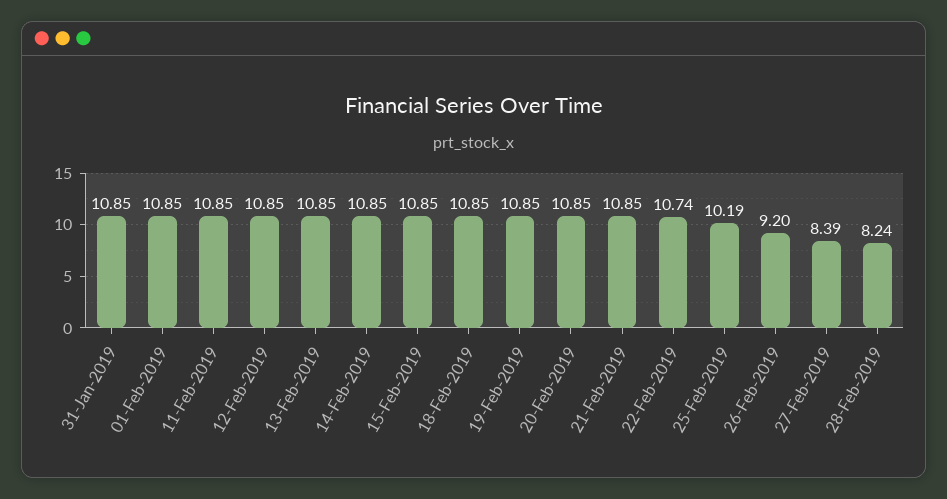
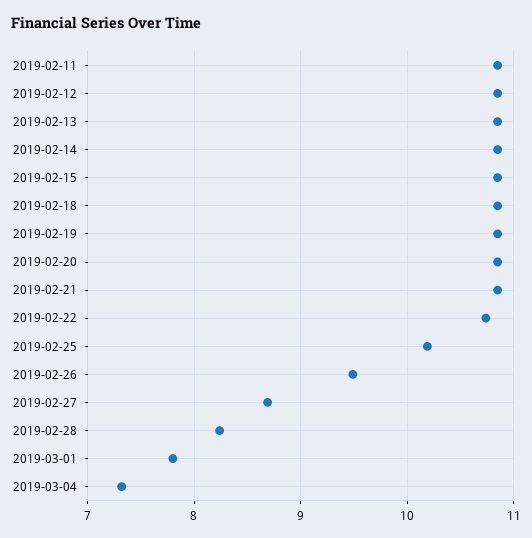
31-Jan-2019: 10.85 -> none
01-Feb-2019: 10.85 -> none
26-Feb-2019: 9.2 -> 9.5
27-Feb-2019: 8.39 -> 8.7
2019-03-01: none -> 7.8
2019-03-04: none -> 7.3

